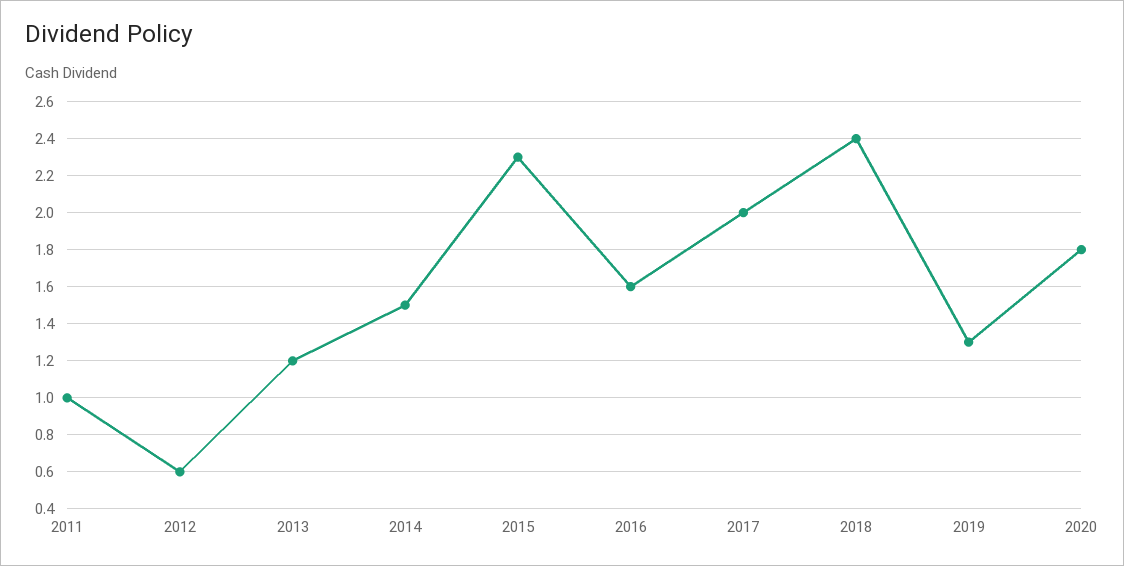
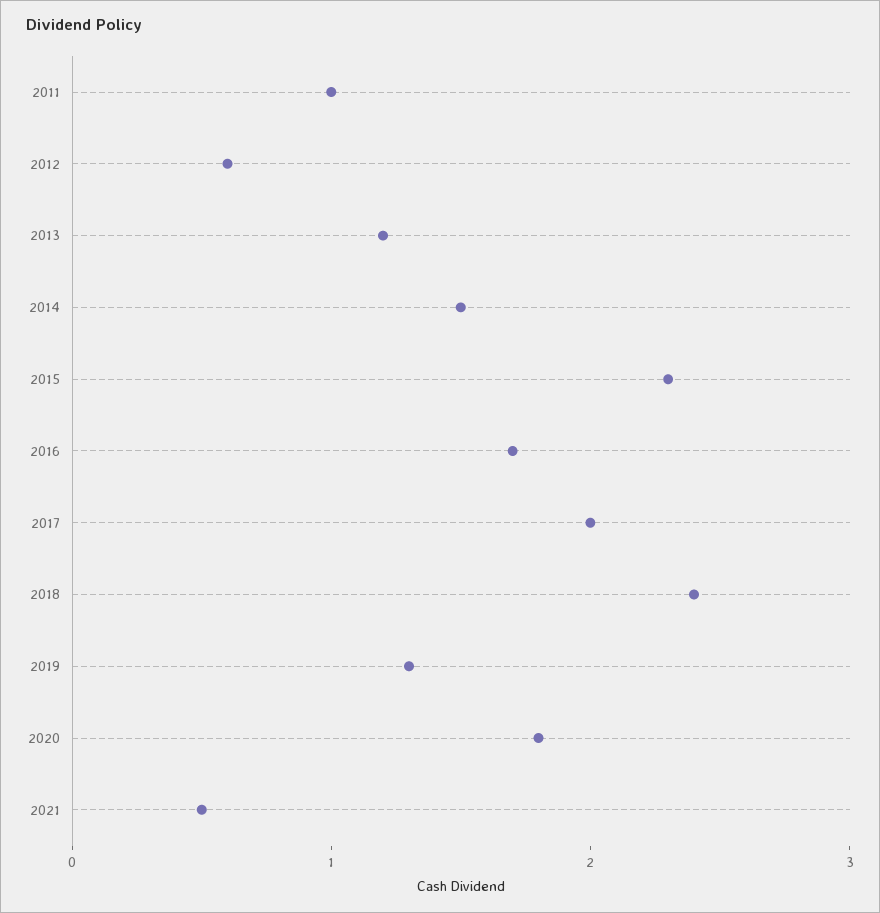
2016: 1.6 -> 1.7
2021: none -> 0.5

